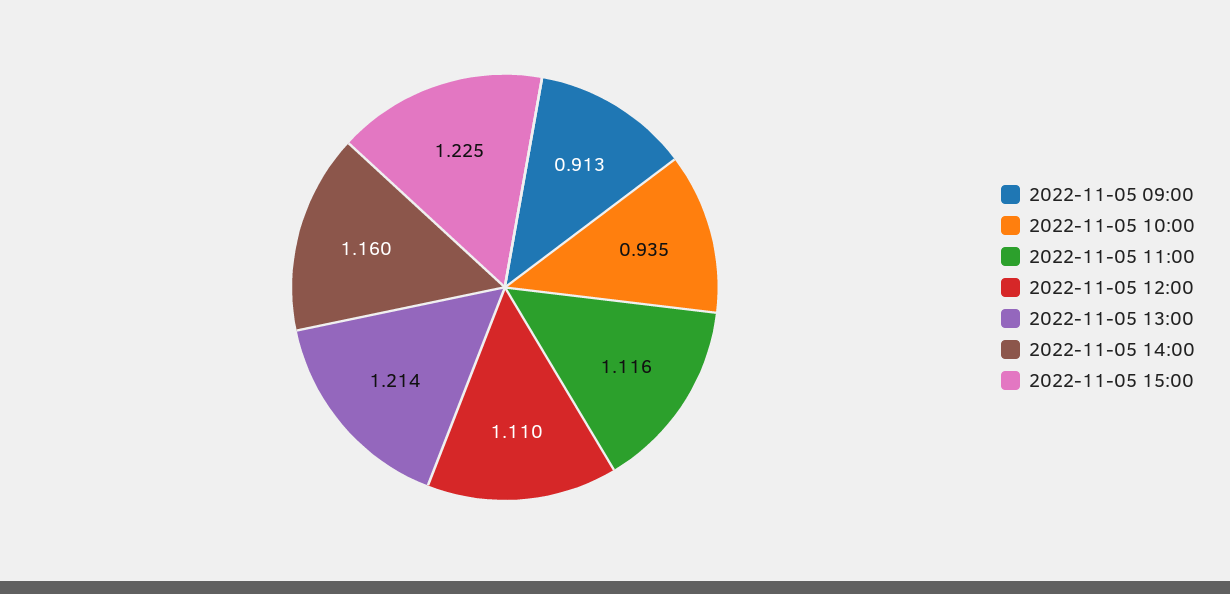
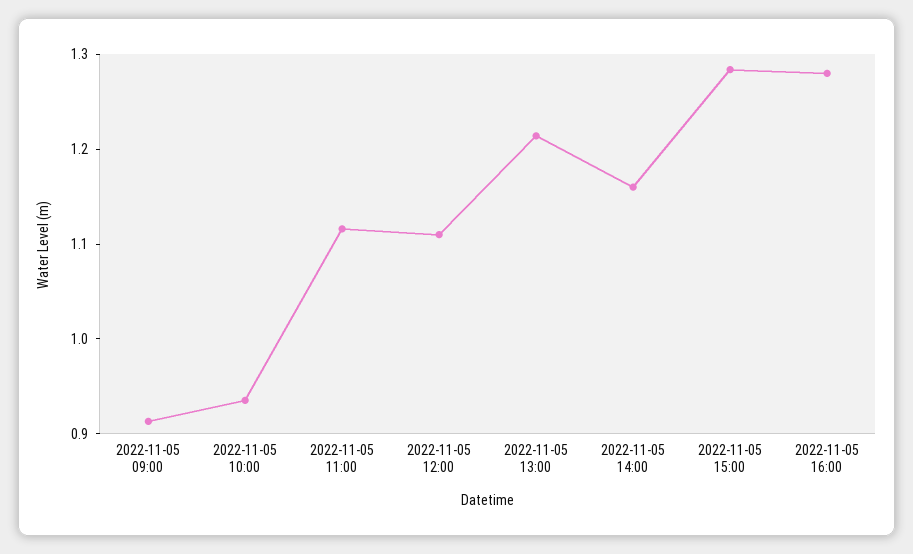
2022-11-05 15:00: 1.225 -> 1.28
2022-11-05 16:00: none -> 1.28

